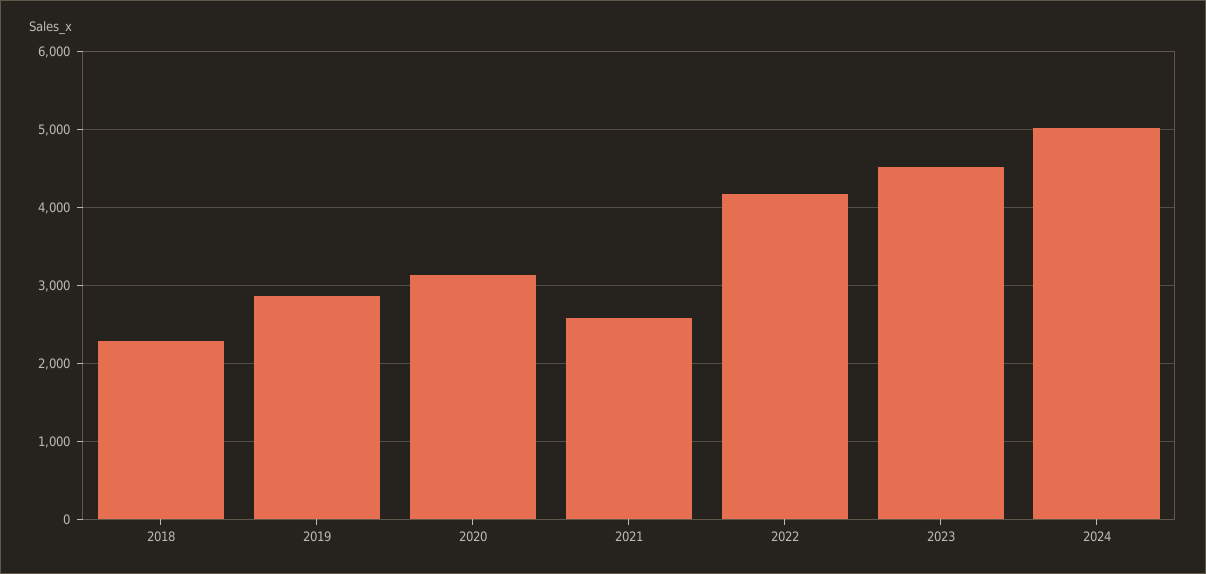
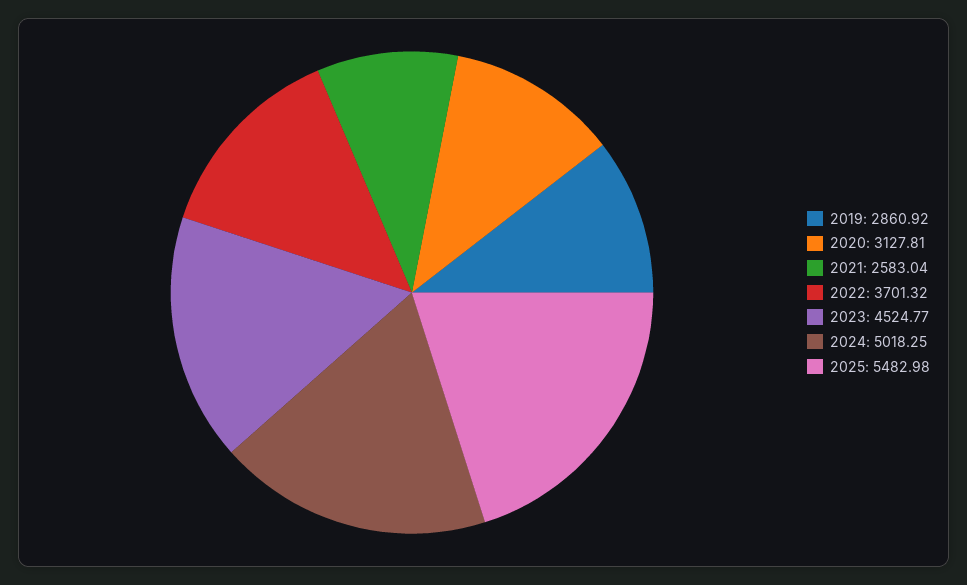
2018: 2300 -> none
2022: 4200 -> 3701.32
2025: none -> 5482.98

